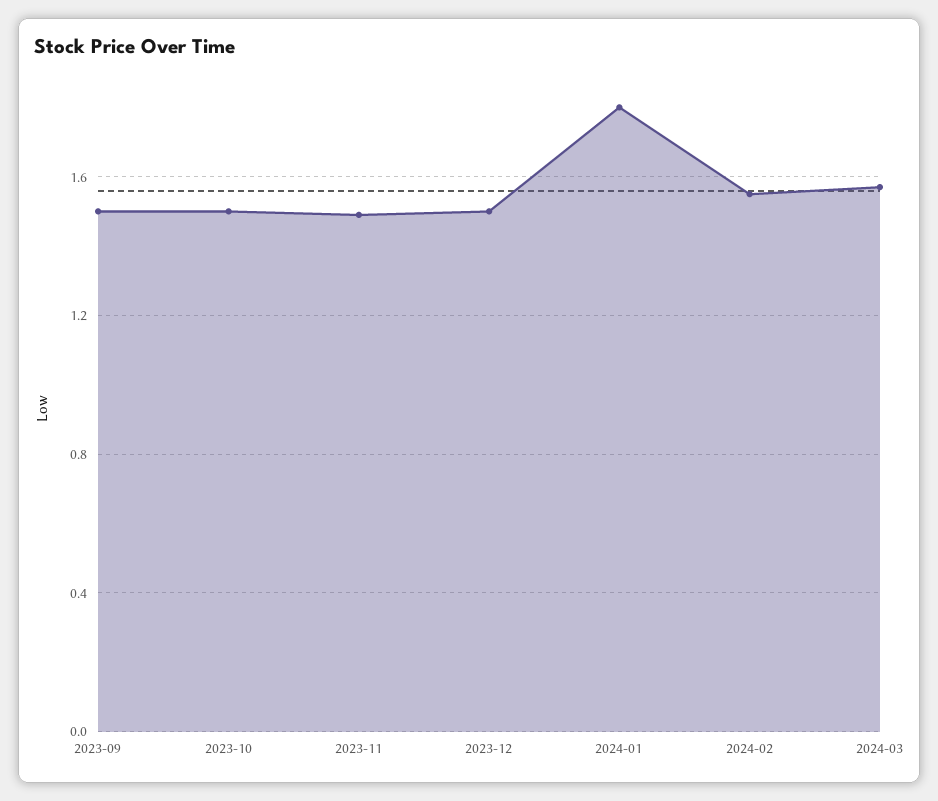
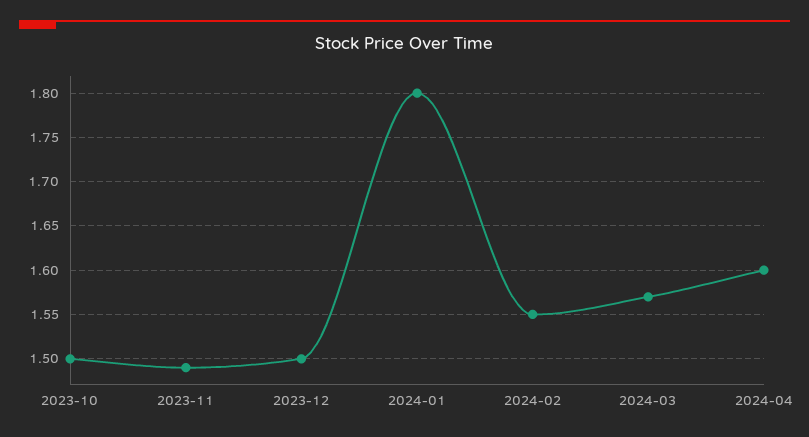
2023-09: 1.5 -> none
2024-04: none -> 1.6

